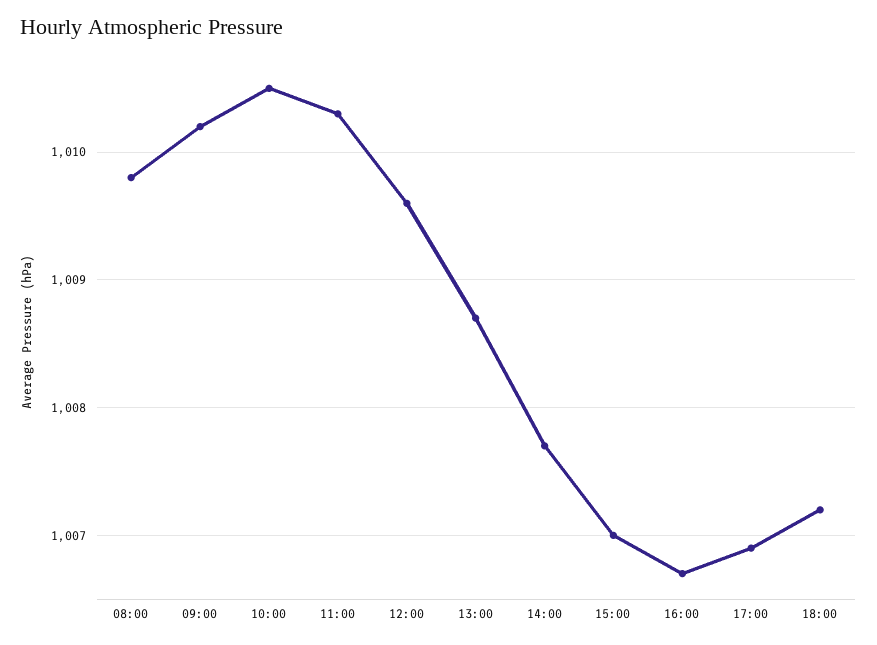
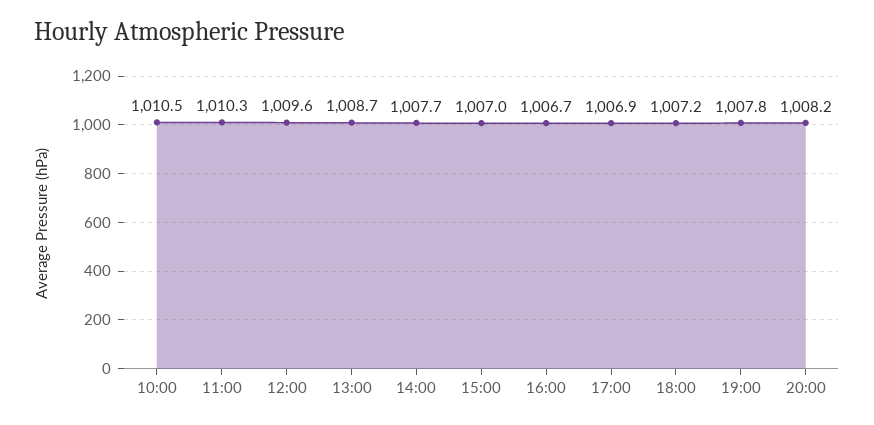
08:00: 1009.8 -> none
09:00: 1010.2 -> none
19:00: none -> 1007.8
20:00: none -> 1008.2

